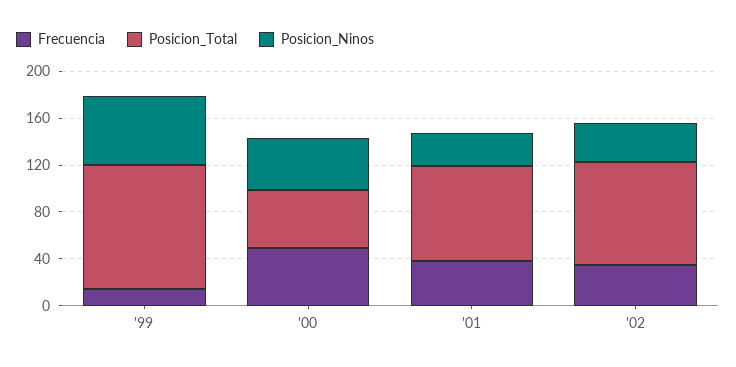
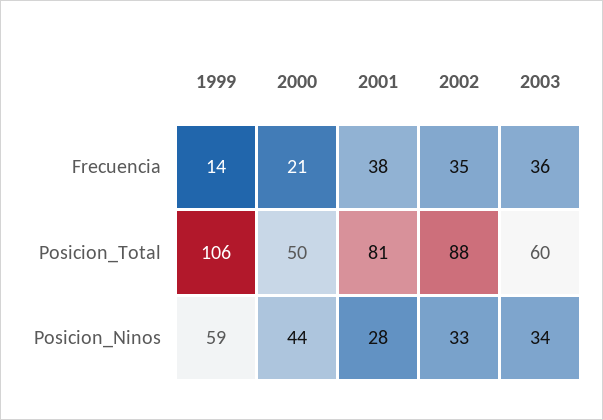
Frecuencia, '00: 50 -> 21
Frecuencia, 2003: none -> 36
Posicion_Total, 2003: none -> 60
Posicion_Ninos, 2003: none -> 34

